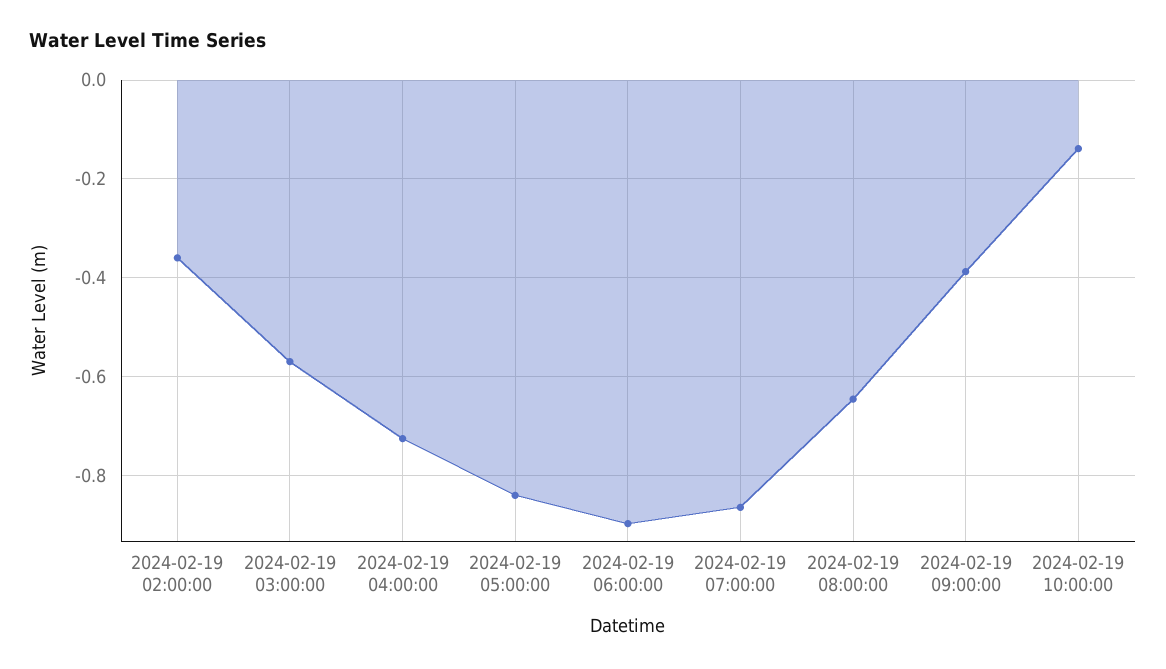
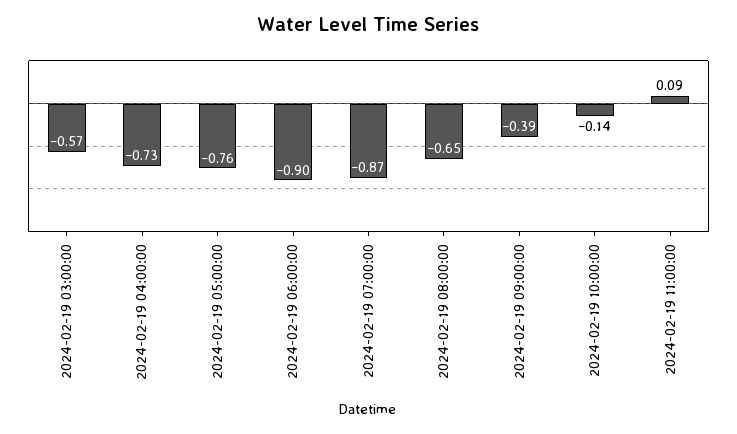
2024-02-19 02:00:00: -0.36 -> none
2024-02-19 05:00:00: -0.84 -> -0.76
2024-02-19 11:00:00: none -> 0.09

